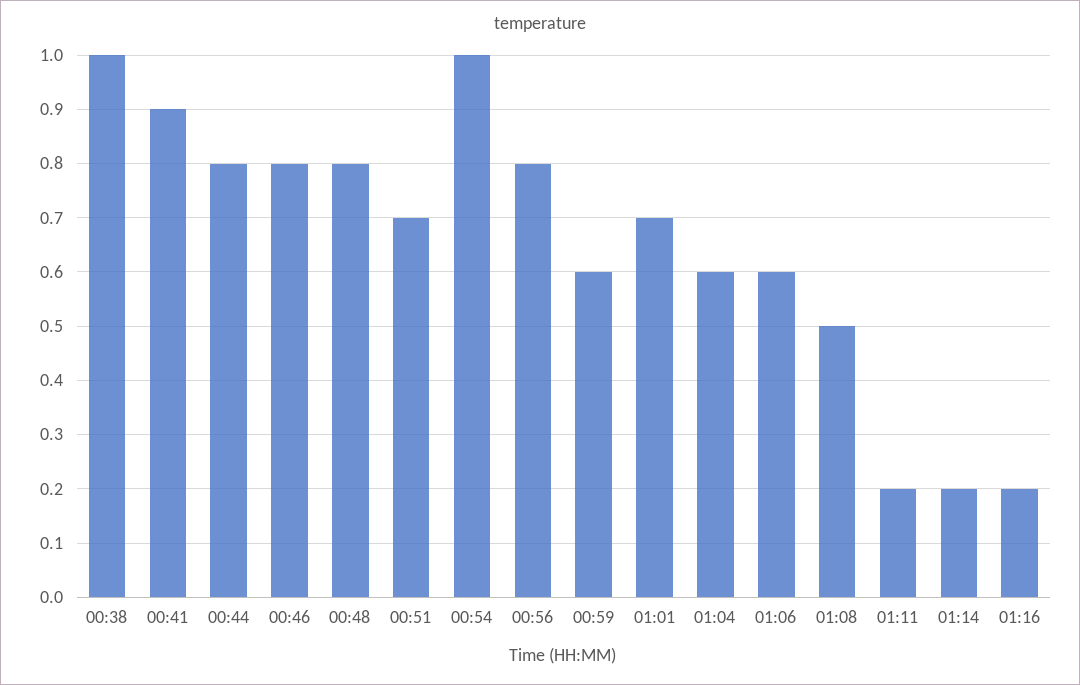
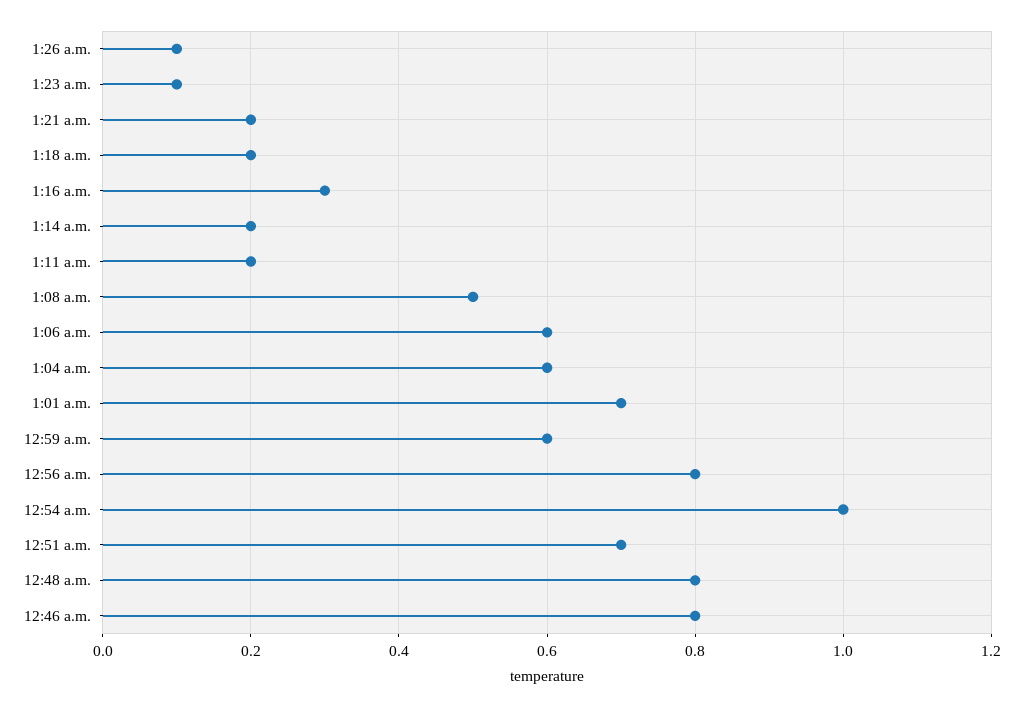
00:38: 1 -> none
00:41: 0.9 -> none
00:44: 0.8 -> none
01:16: 0.2 -> 0.3
1:26 a.m.: none -> 0.1
1:23 a.m.: none -> 0.1
1:21 a.m.: none -> 0.2
1:18 a.m.: none -> 0.2

